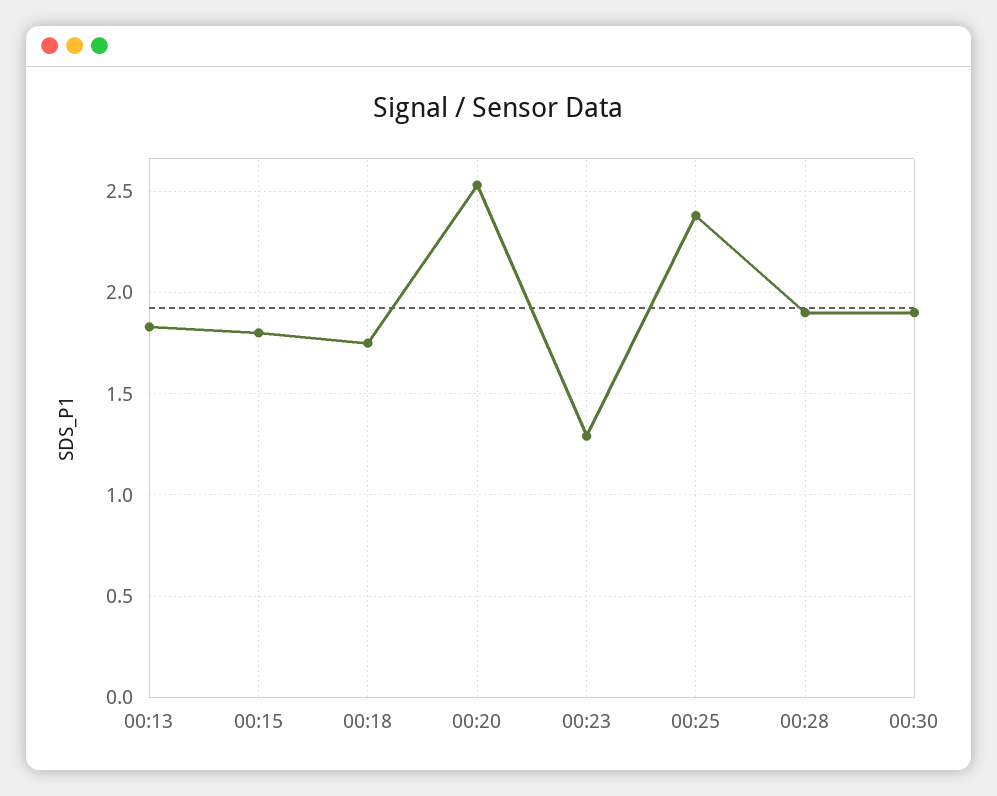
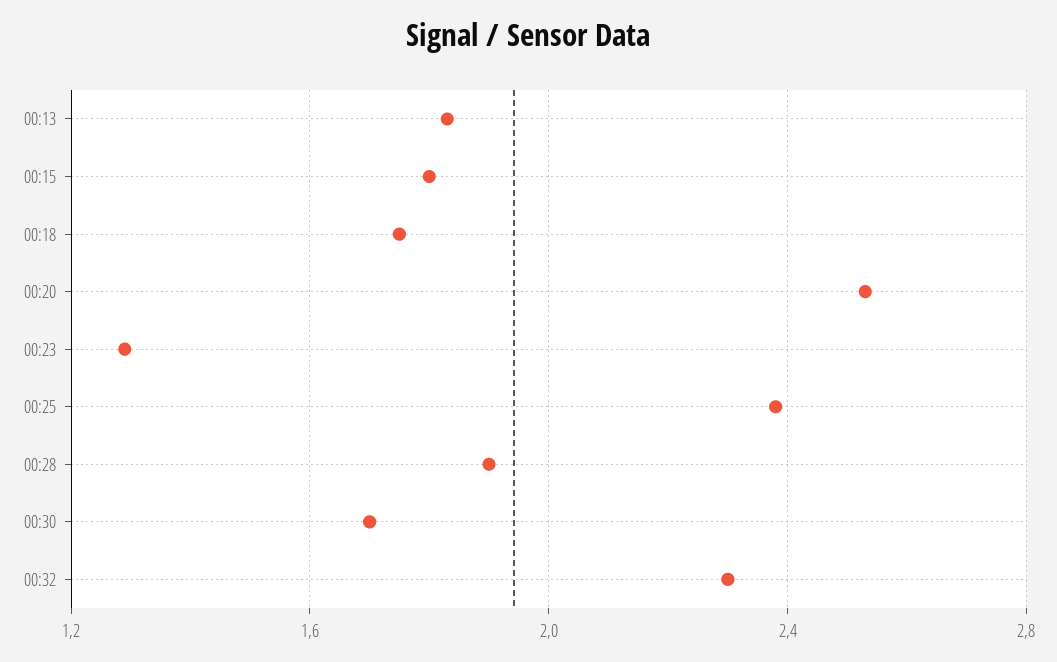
00:30: 1.9 -> 1.7
00:32: none -> 2.3

